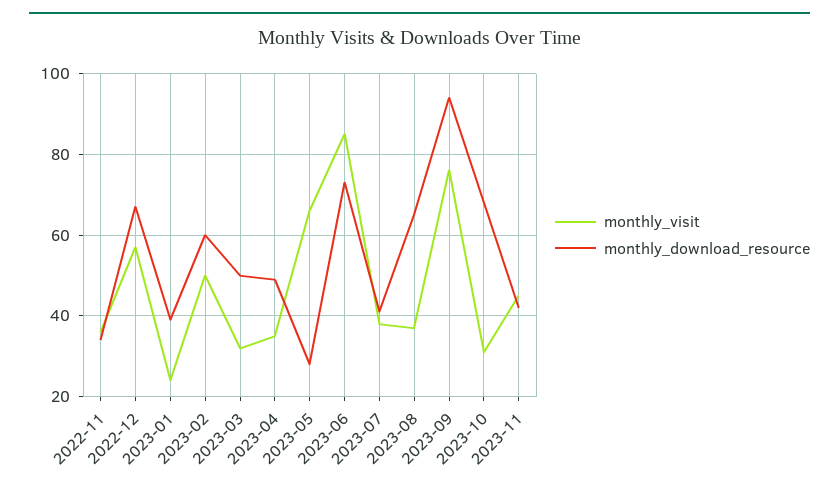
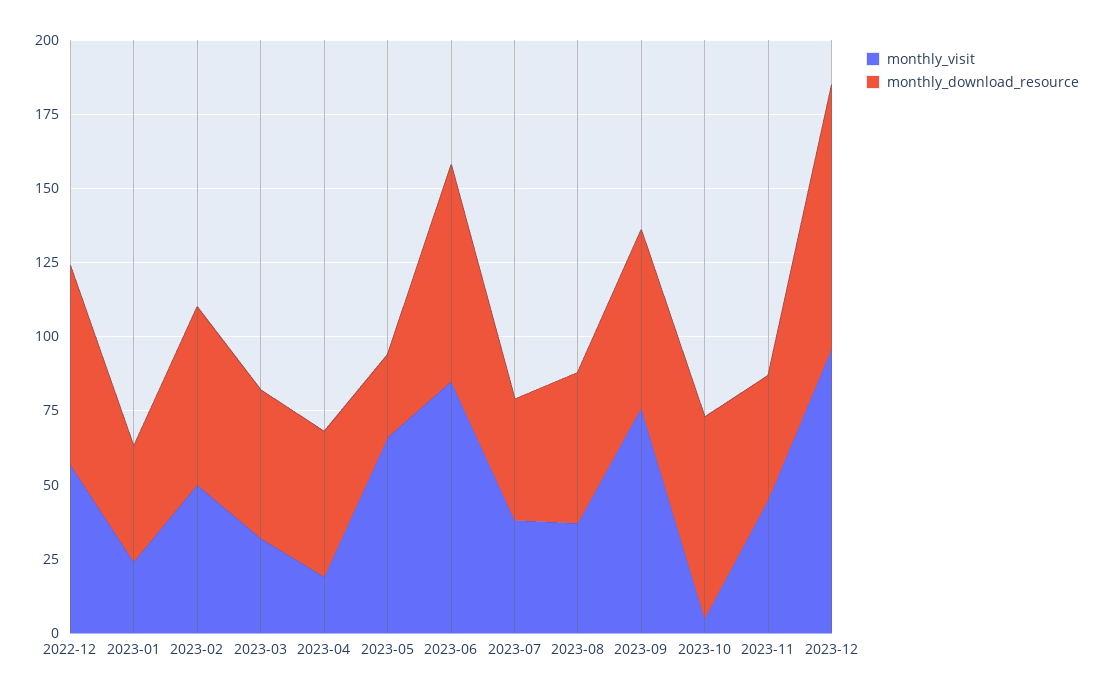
monthly_visit, 2022-11: 35 -> none
monthly_download_resource, 2022-11: 35 -> none
monthly_visit, 2023-04: 35 -> 20
monthly_download_resource, 2023-08: 65 -> 50
monthly_download_resource, 2023-09: 95 -> 60
monthly_visit, 2023-10: 30 -> 5
monthly_visit, 2023-12: none -> 95
monthly_download_resource, 2023-12: none -> 90

